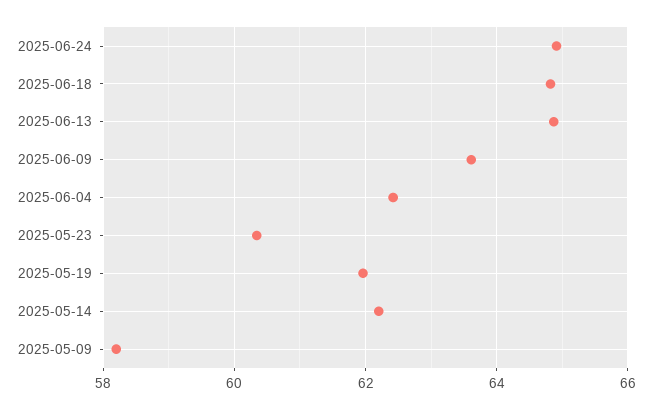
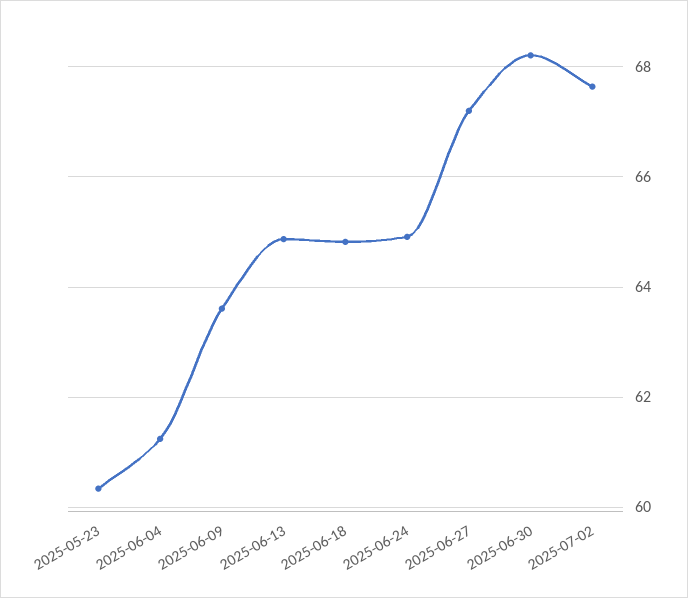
2025-06-04: 62.4 -> 61.2
2025-05-19: 62 -> none
2025-05-14: 62.2 -> none
2025-05-09: 58.2 -> none
2025-06-27: none -> 67.2
2025-06-30: none -> 68.2
2025-07-02: none -> 67.6

